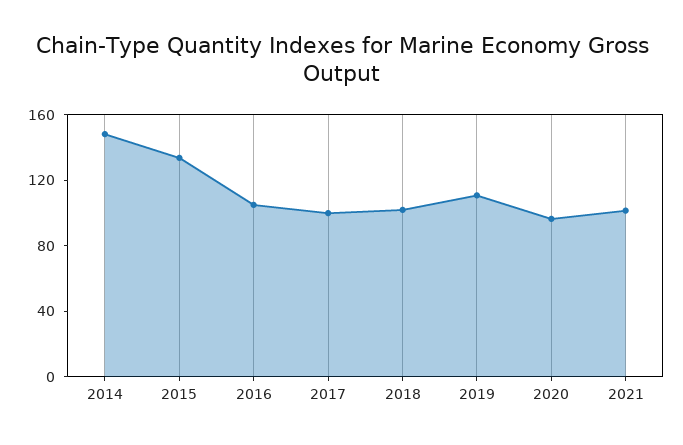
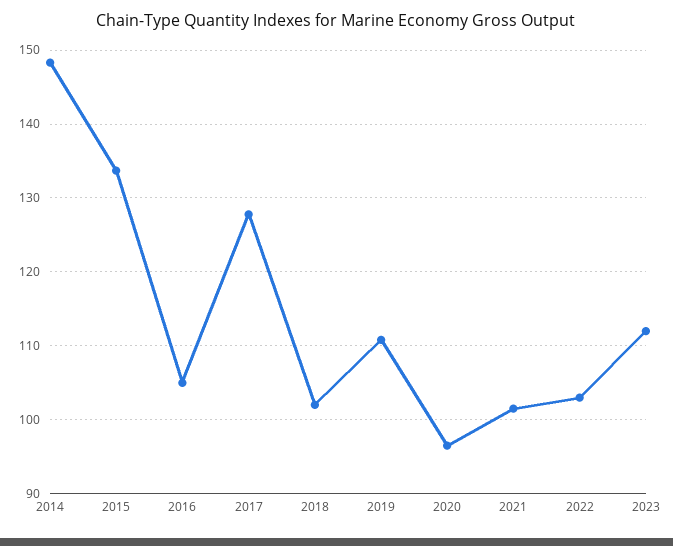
2017: 100 -> 128
2022: none -> 103
2023: none -> 112

